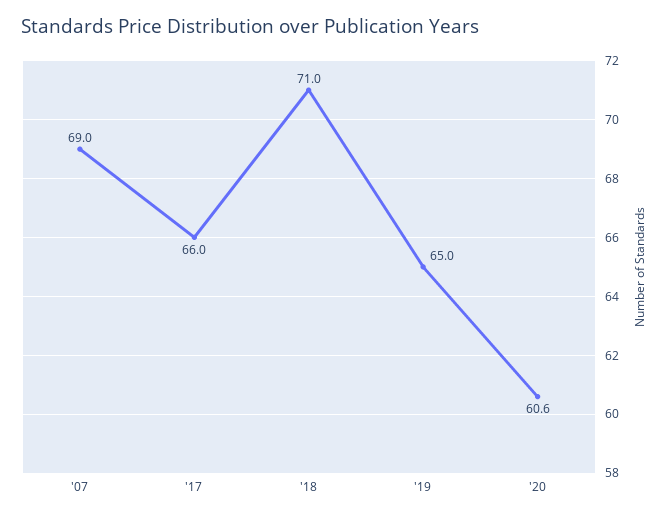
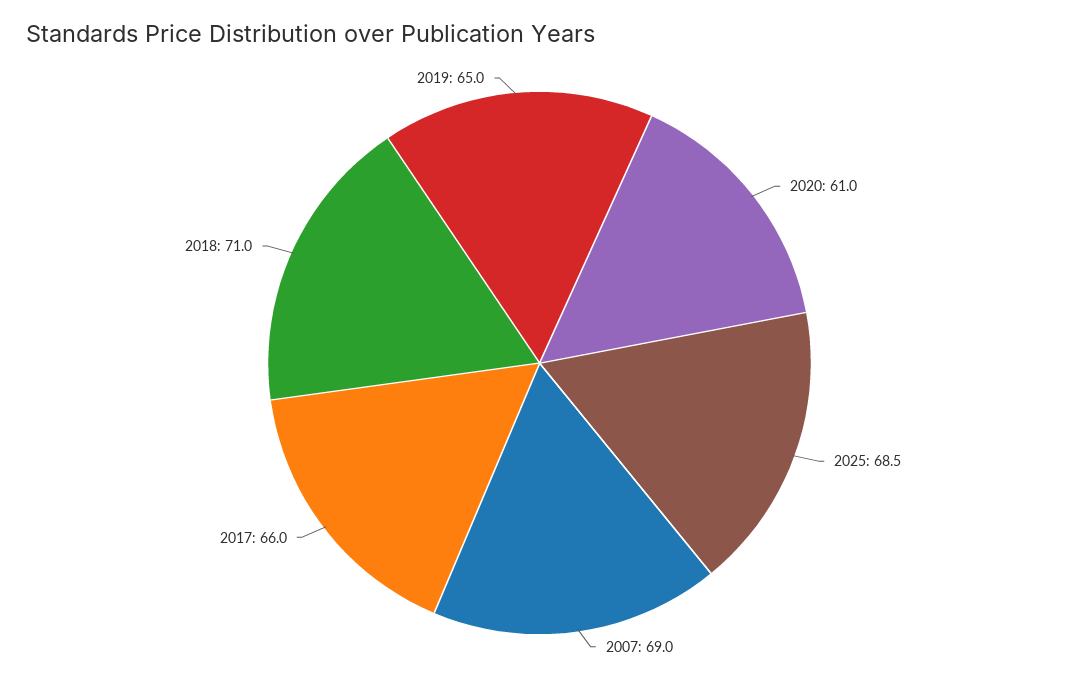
'20: 60.6 -> 61
2025: none -> 68.5

